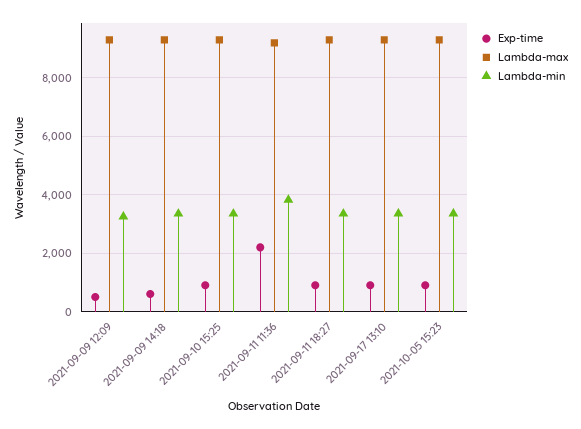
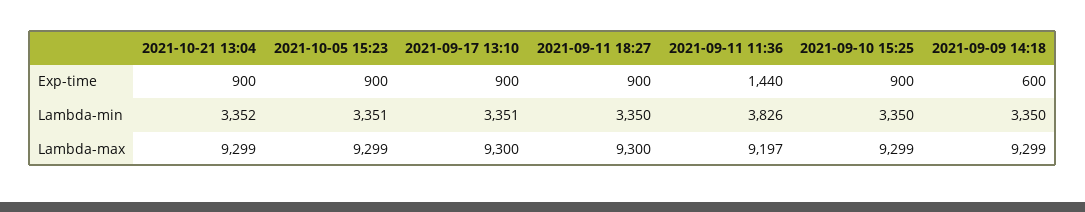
Exp-time, 2021-09-09 12:09: 500 -> none
Lambda-max, 2021-09-09 12:09: 9250 -> none
Lambda-min, 2021-09-09 12:09: 3250 -> none
Exp-time, 2021-09-11 11:36: 2250 -> 1440
Exp-time, 2021-10-21 13:04: none -> 900
Lambda-min, 2021-10-21 13:04: none -> 3352
Lambda-max, 2021-10-21 13:04: none -> 9299

